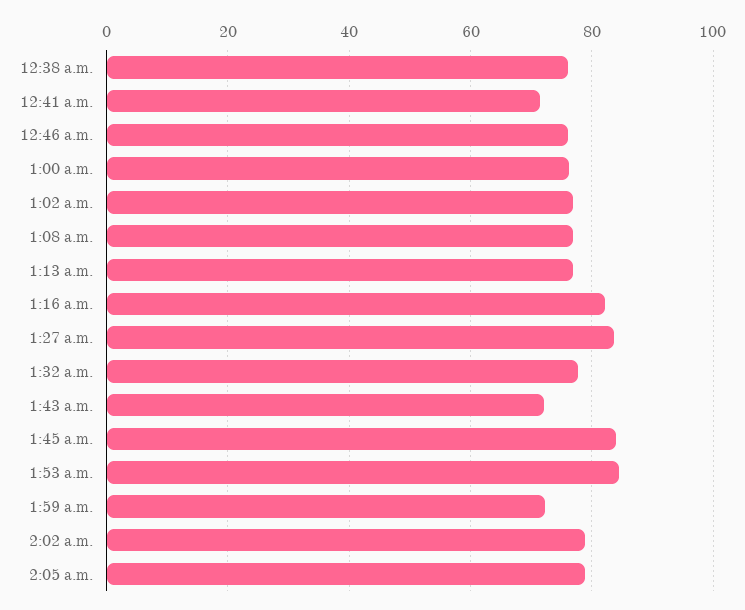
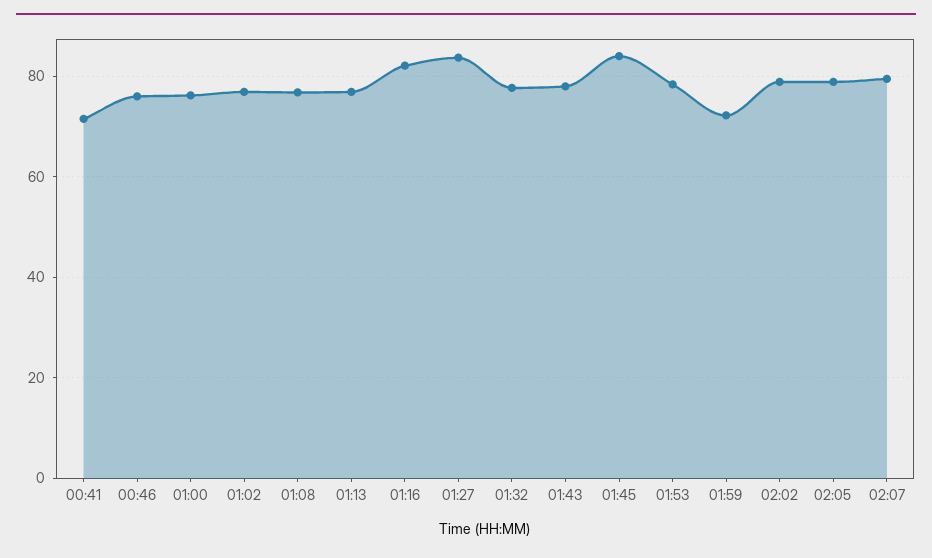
12:38 a.m.: 76 -> none
1:43 a.m.: 72 -> 78
1:53 a.m.: 84 -> 78
02:07: none -> 80

